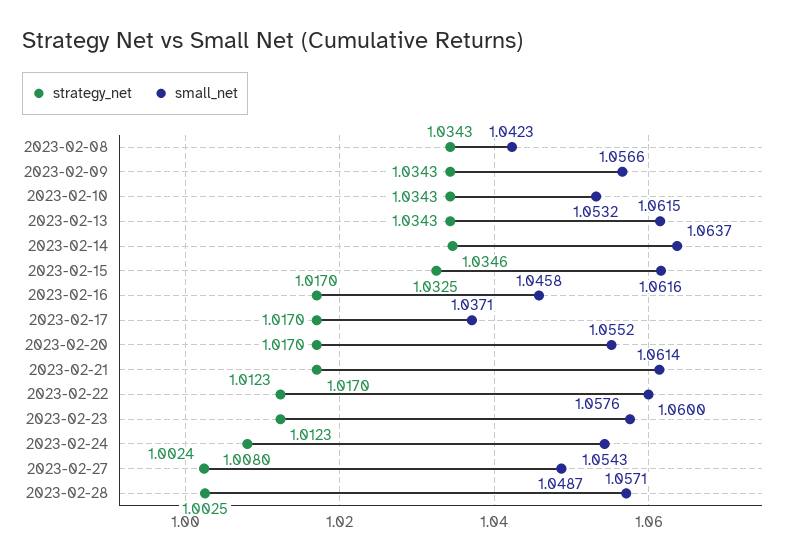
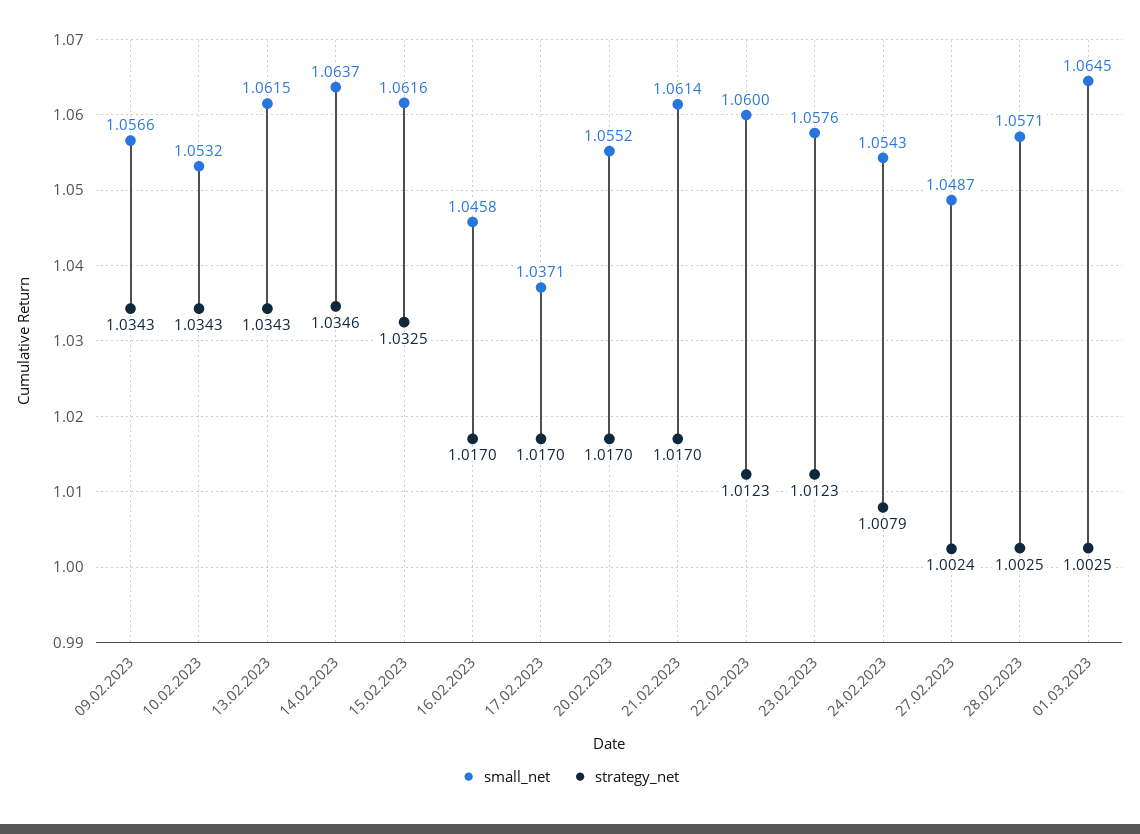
strategy_net, 2023-02-08: 1.0343 -> none
small_net, 2023-02-08: 1.0423 -> none
strategy_net, 2023-02-24: 1.008 -> 1.0079
small_net, 01.03.2023: none -> 1.0645
strategy_net, 01.03.2023: none -> 1.0025

